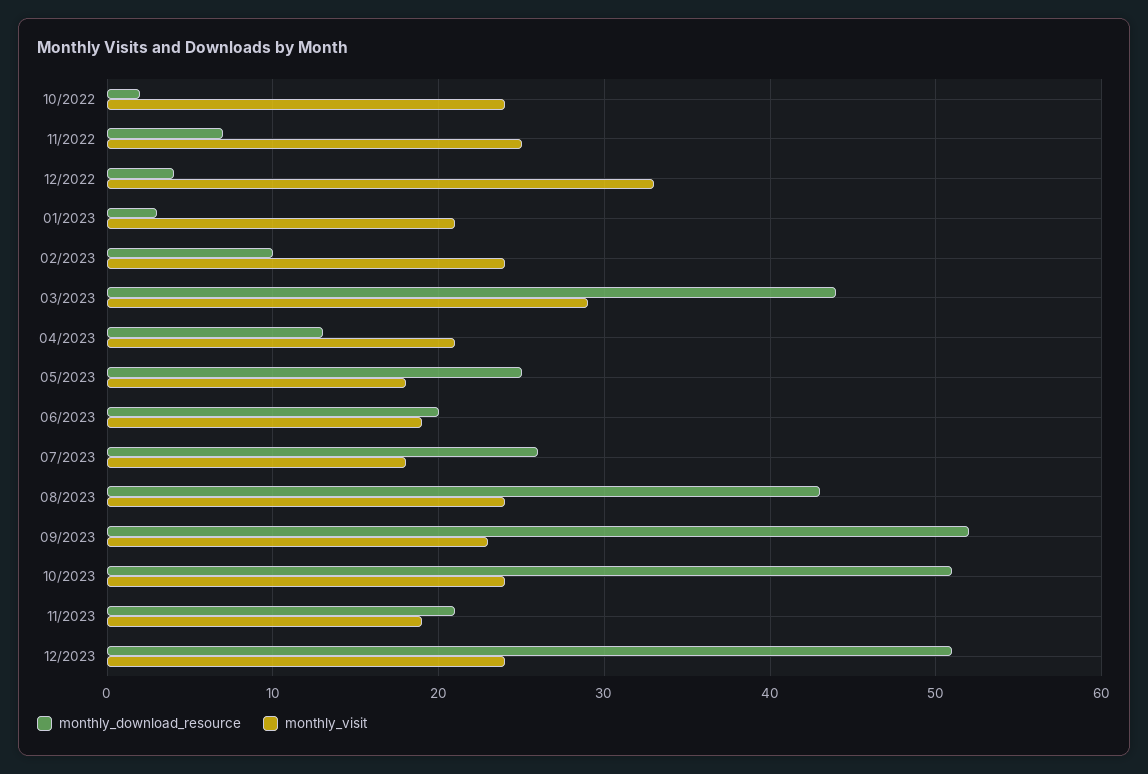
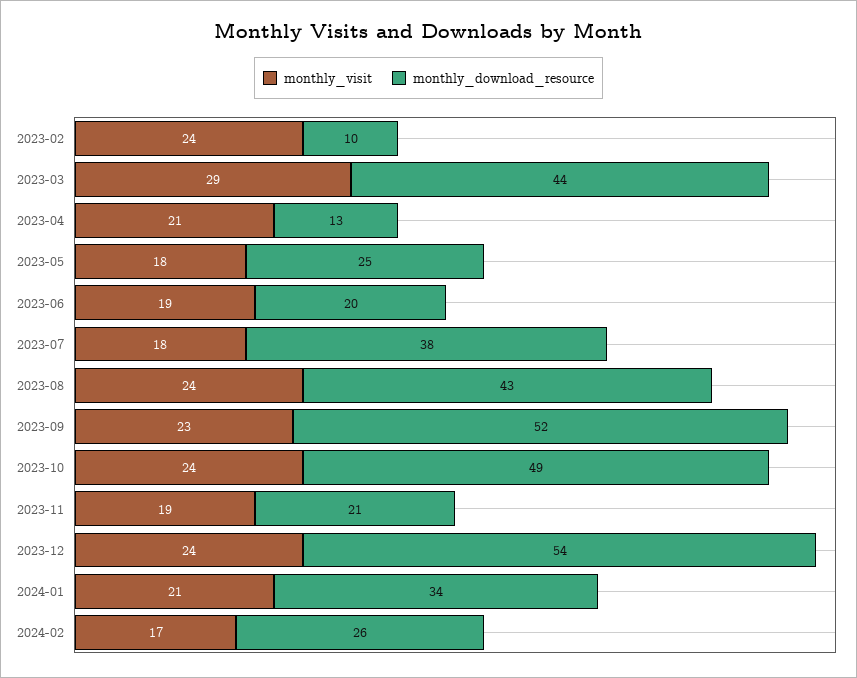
monthly_download_resource, 10/2022: 2 -> none
monthly_visit, 10/2022: 24 -> none
monthly_download_resource, 11/2022: 7 -> none
monthly_visit, 11/2022: 25 -> none
monthly_download_resource, 12/2022: 4 -> none
monthly_visit, 12/2022: 33 -> none
monthly_download_resource, 01/2023: 3 -> none
monthly_visit, 01/2023: 21 -> none
monthly_download_resource, 07/2023: 26 -> 38
monthly_download_resource, 10/2023: 51 -> 49
monthly_download_resource, 12/2023: 51 -> 54
monthly_visit, 2024-01: none -> 21
monthly_download_resource, 2024-01: none -> 34
monthly_visit, 2024-02: none -> 17
monthly_download_resource, 2024-02: none -> 26

